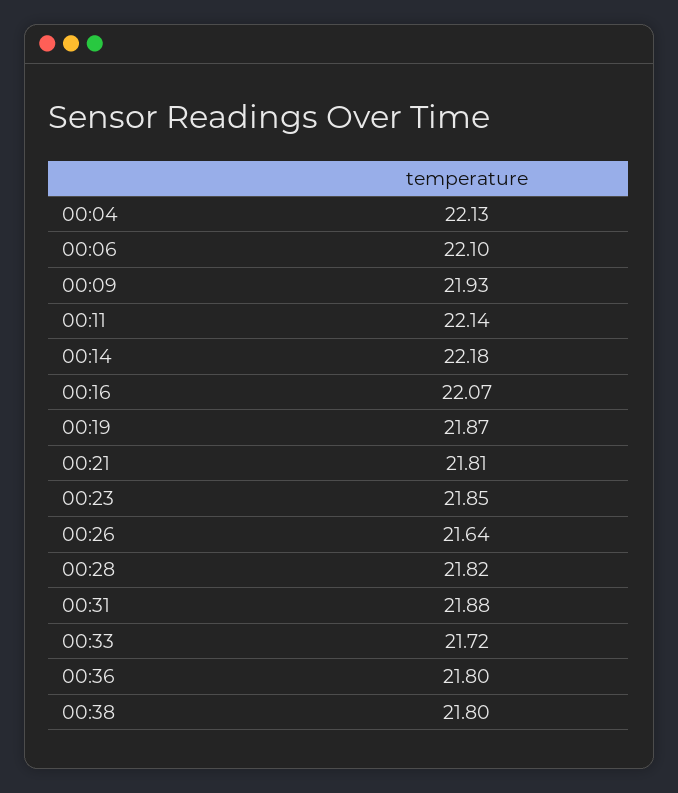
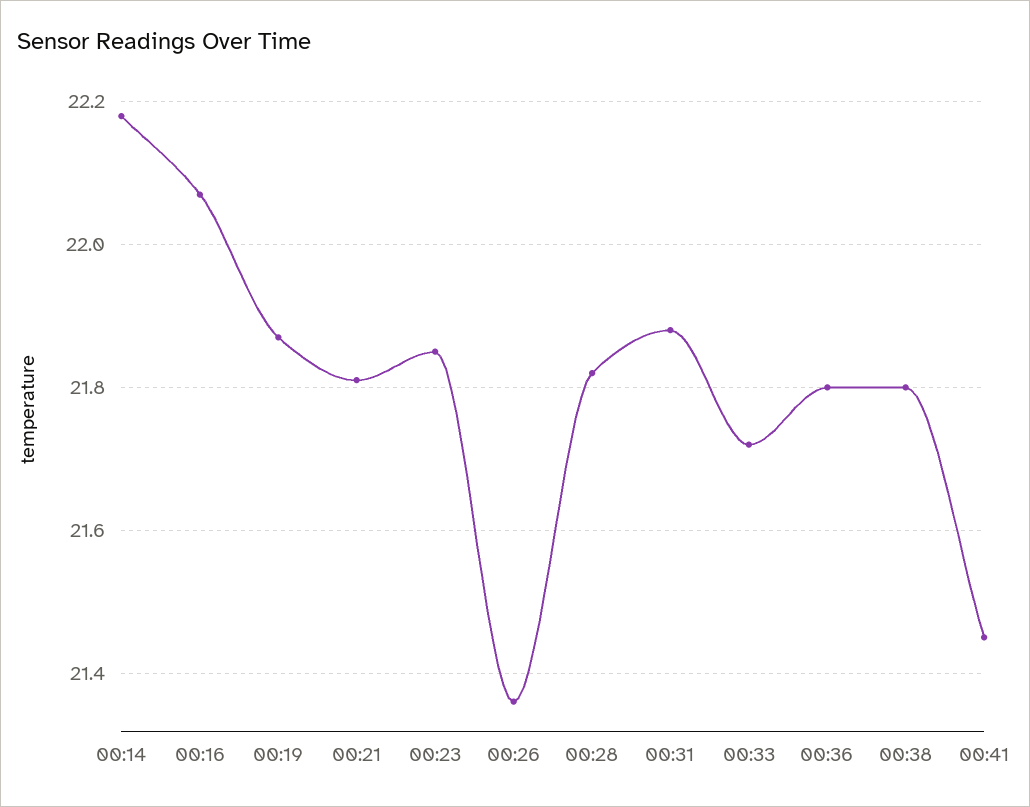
00:04: 22.13 -> none
00:06: 22.1 -> none
00:09: 21.93 -> none
00:11: 22.14 -> none
00:26: 21.64 -> 21.35
00:41: none -> 21.45

